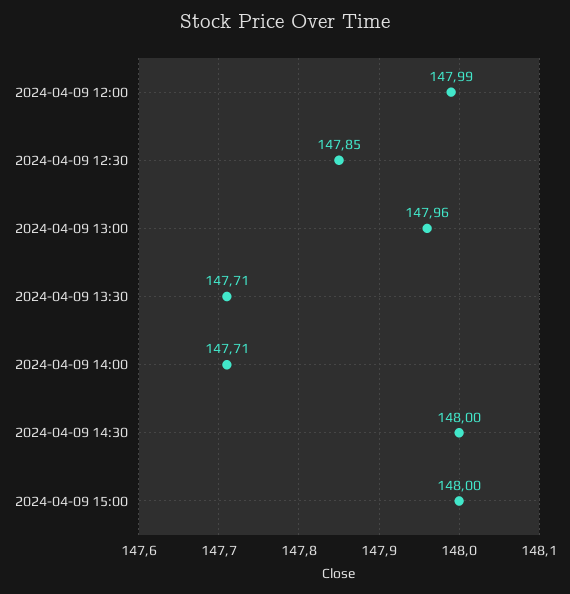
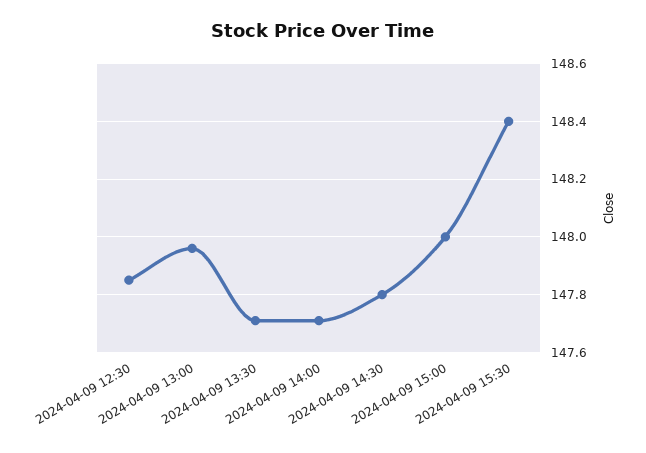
2024-04-09 12:00: 147.99 -> none
2024-04-09 14:30: 148 -> 147.8
2024-04-09 15:30: none -> 148.4

